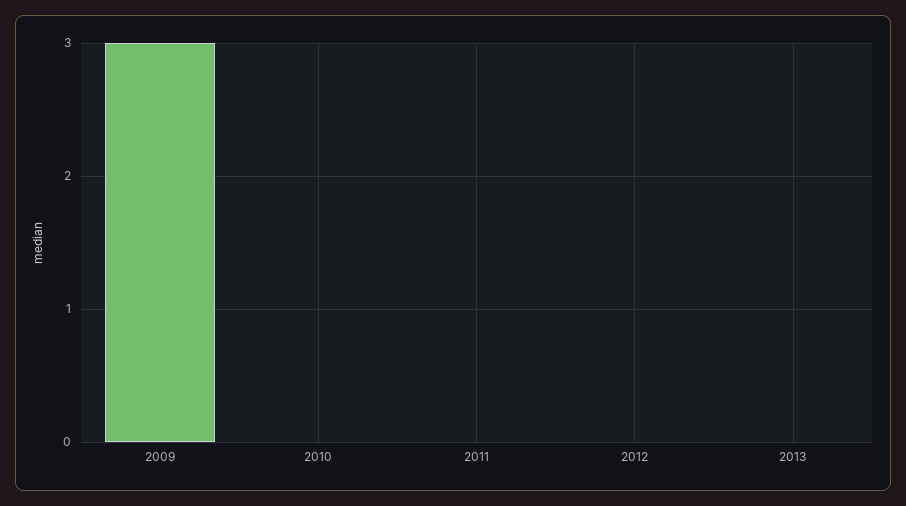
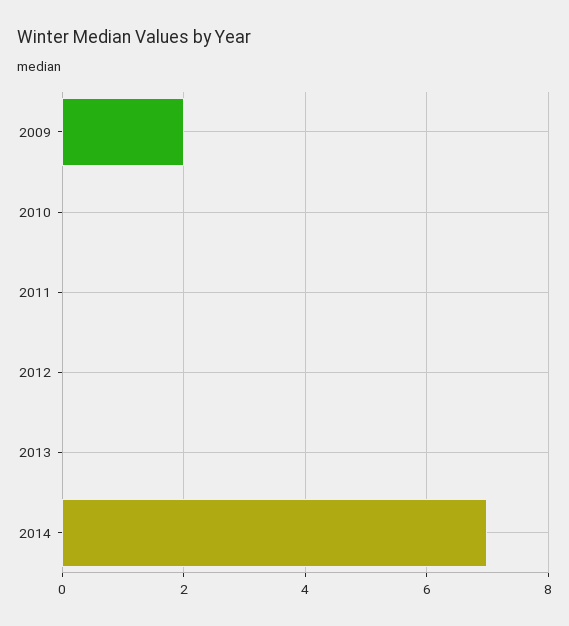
2009: 3 -> 2
2014: none -> 7

